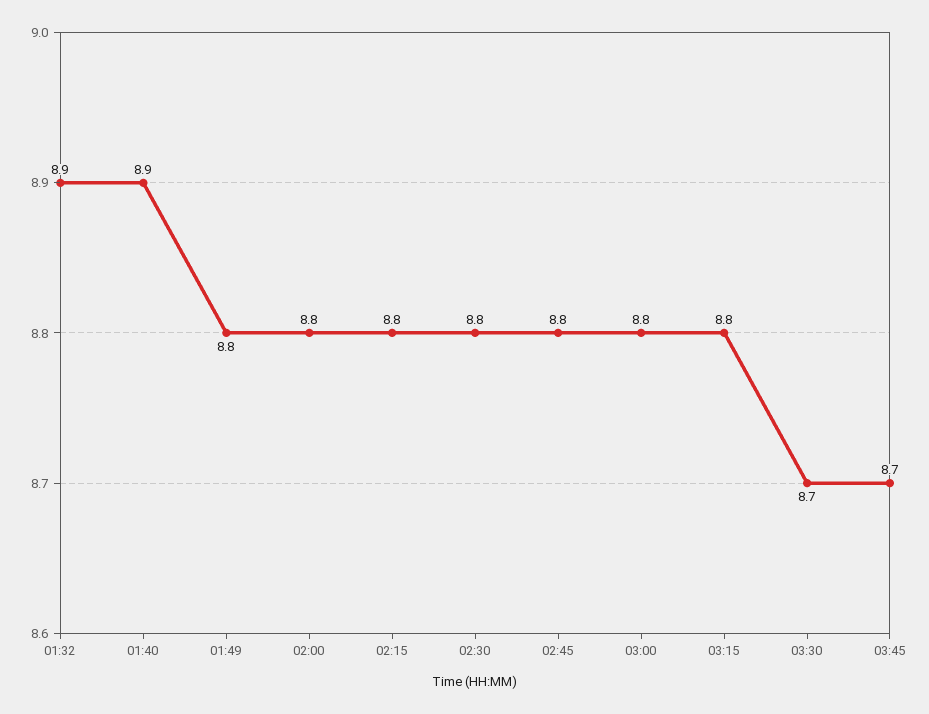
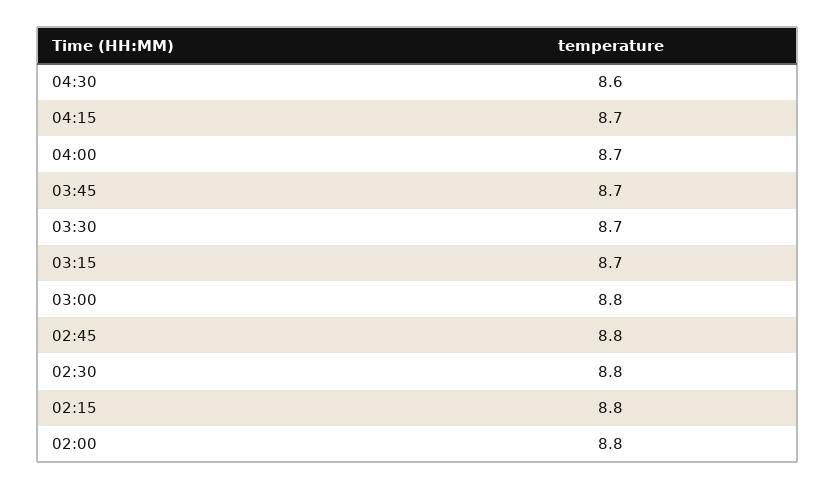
01:32: 8.9 -> none
01:40: 8.9 -> none
01:49: 8.8 -> none
03:15: 8.8 -> 8.7
04:30: none -> 8.6
04:15: none -> 8.7
04:00: none -> 8.7

